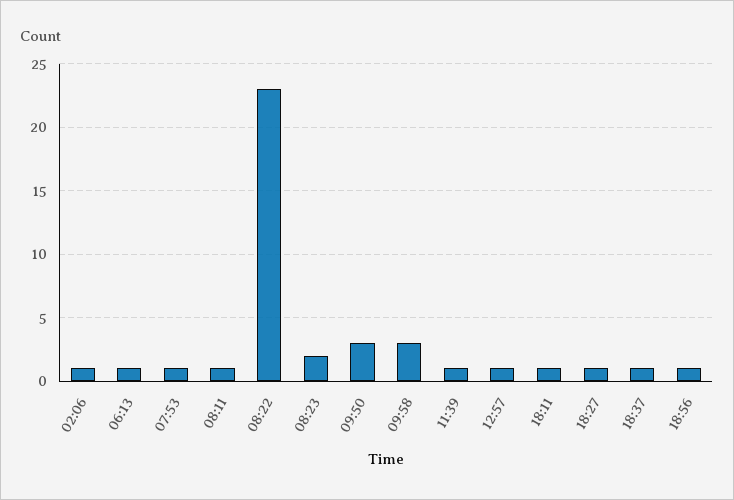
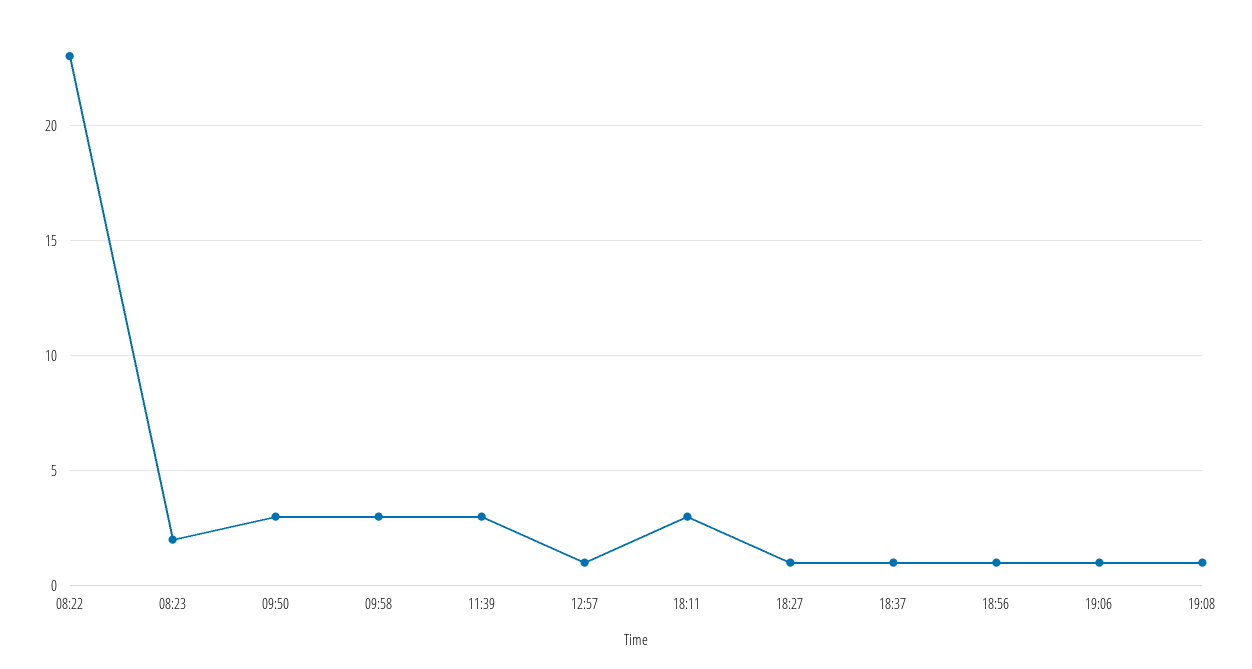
02:06: 1 -> none
06:13: 1 -> none
07:53: 1 -> none
08:11: 1 -> none
11:39: 1 -> 3
18:11: 1 -> 3
19:06: none -> 1
19:08: none -> 1

